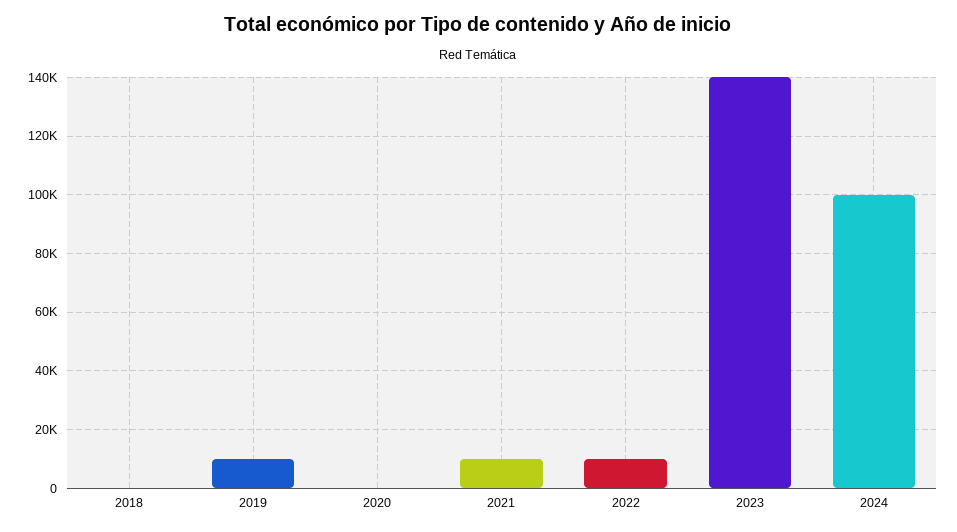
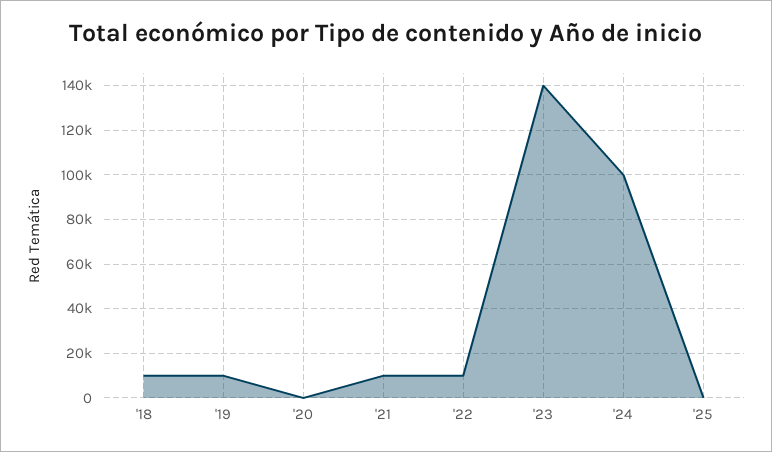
2018: 0 -> 10000
'25: none -> 0

